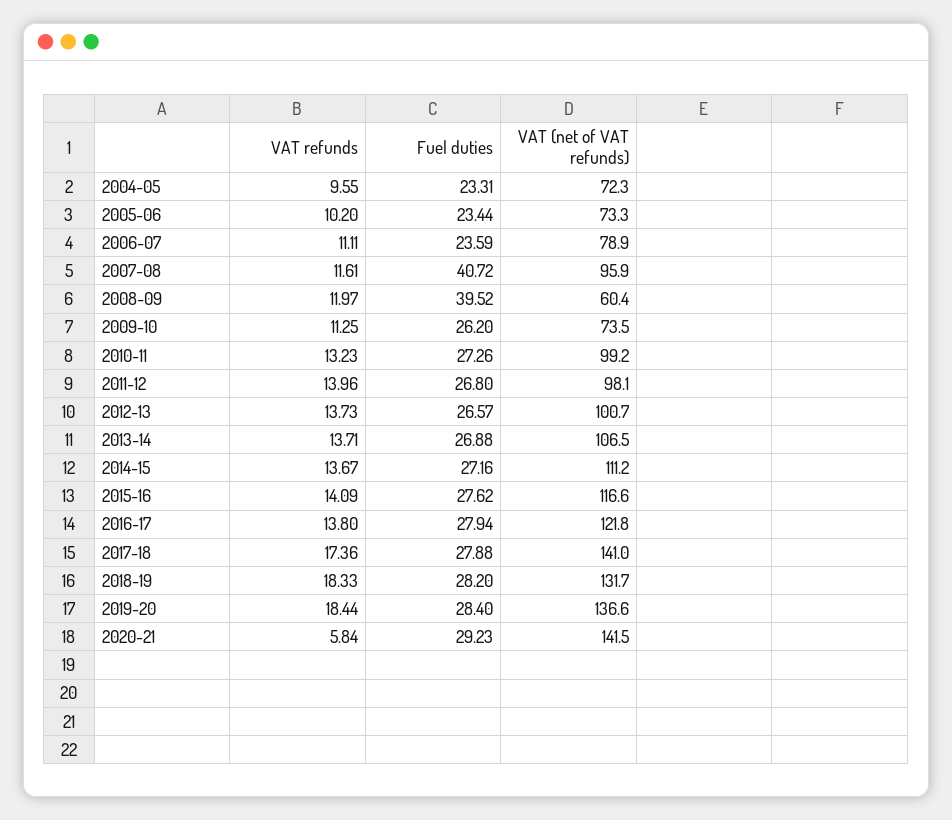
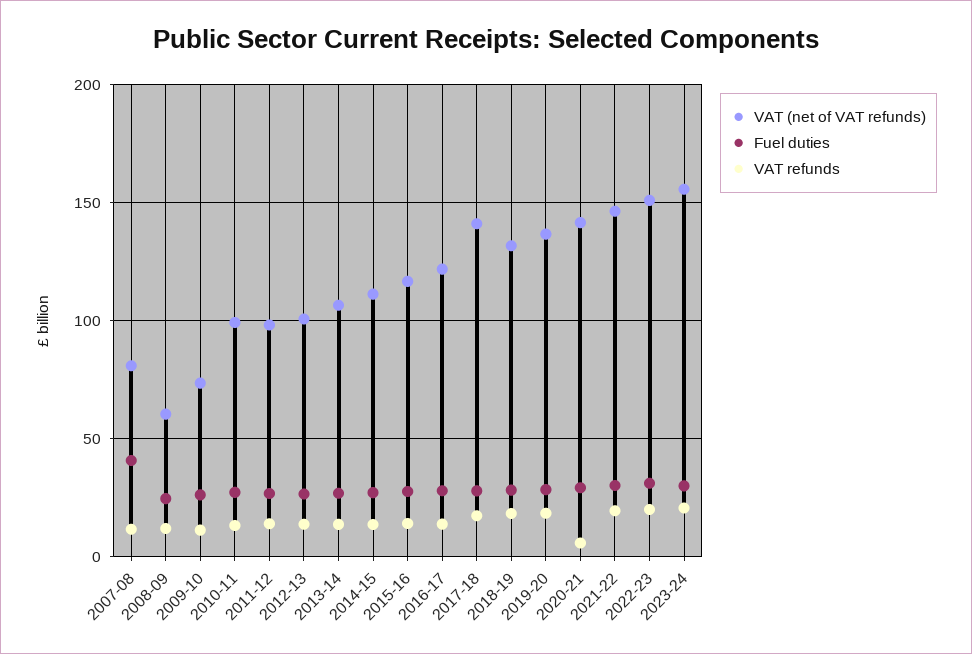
VAT refunds, 2004-05: 9.55 -> none
Fuel duties, 2004-05: 23.31 -> none
VAT (net of VAT refunds), 2004-05: 72.3 -> none
VAT refunds, 2005-06: 10.2 -> none
Fuel duties, 2005-06: 23.44 -> none
VAT (net of VAT refunds), 2005-06: 73.3 -> none
VAT refunds, 2006-07: 11.11 -> none
Fuel duties, 2006-07: 23.59 -> none
VAT (net of VAT refunds), 2006-07: 78.9 -> none
VAT (net of VAT refunds), 2007-08: 95.9 -> 80
Fuel duties, 2008-09: 39.52 -> 25
VAT (net of VAT refunds), 2021-22: none -> 145
Fuel duties, 2021-22: none -> 30
VAT refunds, 2021-22: none -> 20
VAT (net of VAT refunds), 2022-23: none -> 150
Fuel duties, 2022-23: none -> 30
VAT refunds, 2022-23: none -> 20
VAT (net of VAT refunds), 2023-24: none -> 155
Fuel duties, 2023-24: none -> 30
VAT refunds, 2023-24: none -> 20

